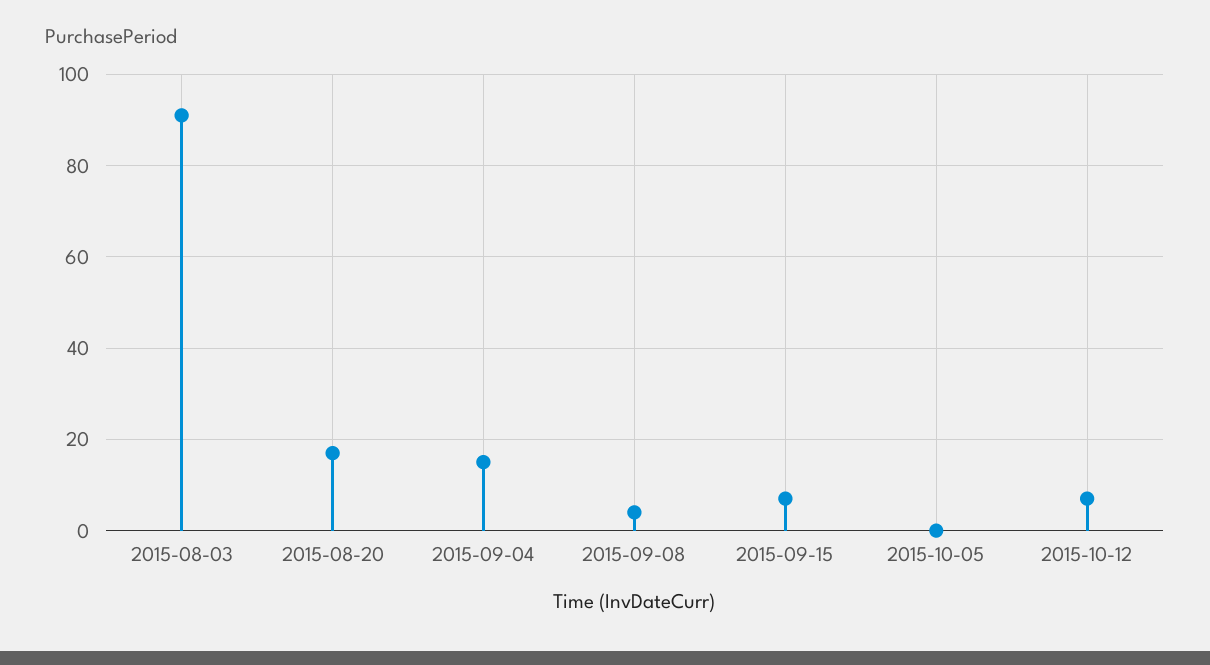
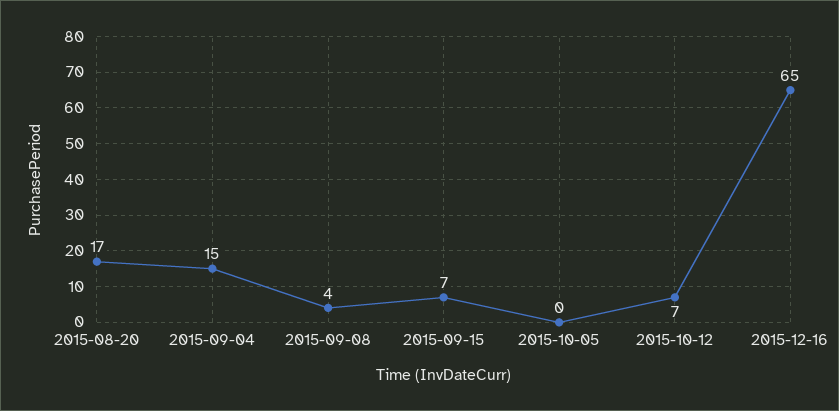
2015-08-03: 90 -> none
2015-12-16: none -> 65

